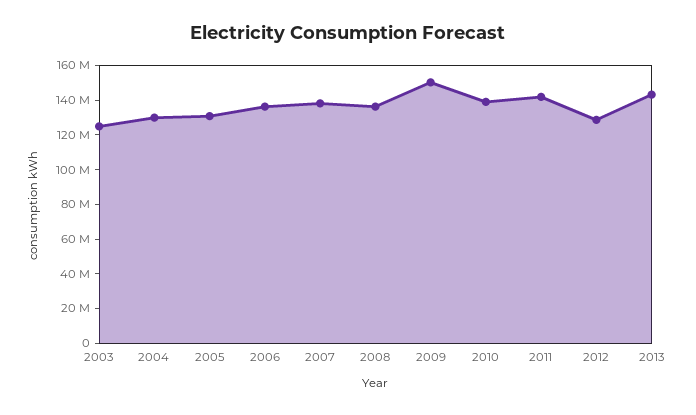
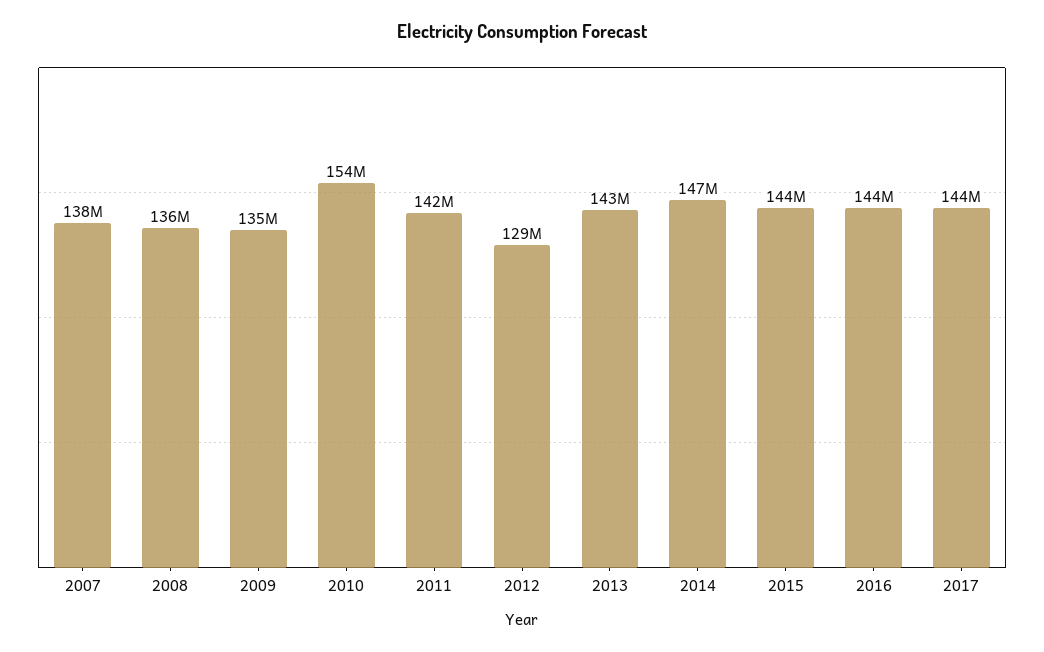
2003: 125000000 -> none
2004: 130000000 -> none
2005: 130000000 -> none
2006: 135000000 -> none
2009: 150000000 -> 135000000
2010: 140000000 -> 154000000
2014: none -> 147000000
2015: none -> 144000000
2016: none -> 144000000
2017: none -> 144000000

